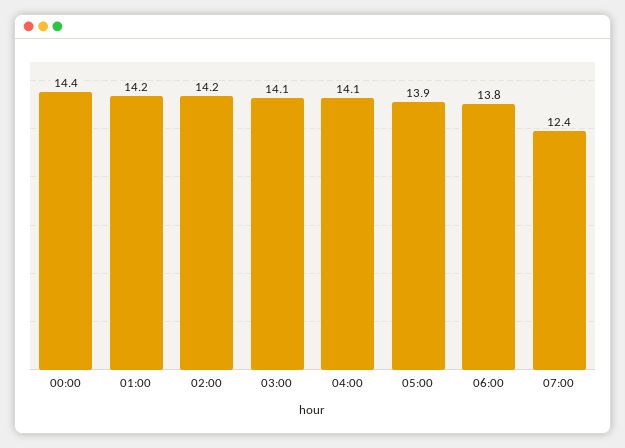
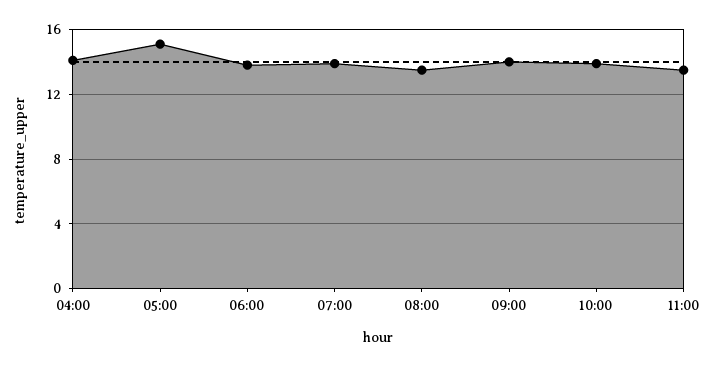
00:00: 14.4 -> none
01:00: 14.2 -> none
02:00: 14.2 -> none
03:00: 14.1 -> none
05:00: 13.9 -> 15
07:00: 12.4 -> 14
08:00: none -> 13.5
09:00: none -> 14
10:00: none -> 14
11:00: none -> 13.5

